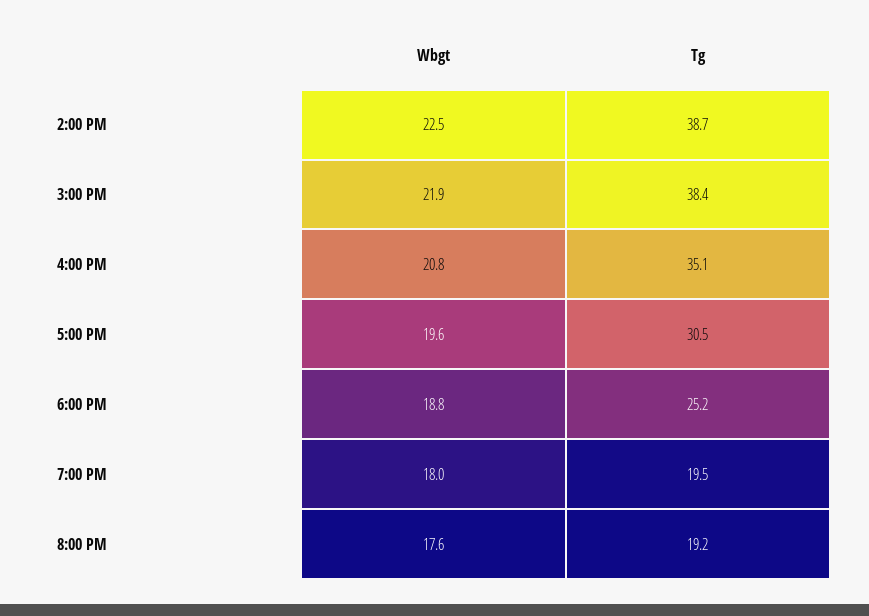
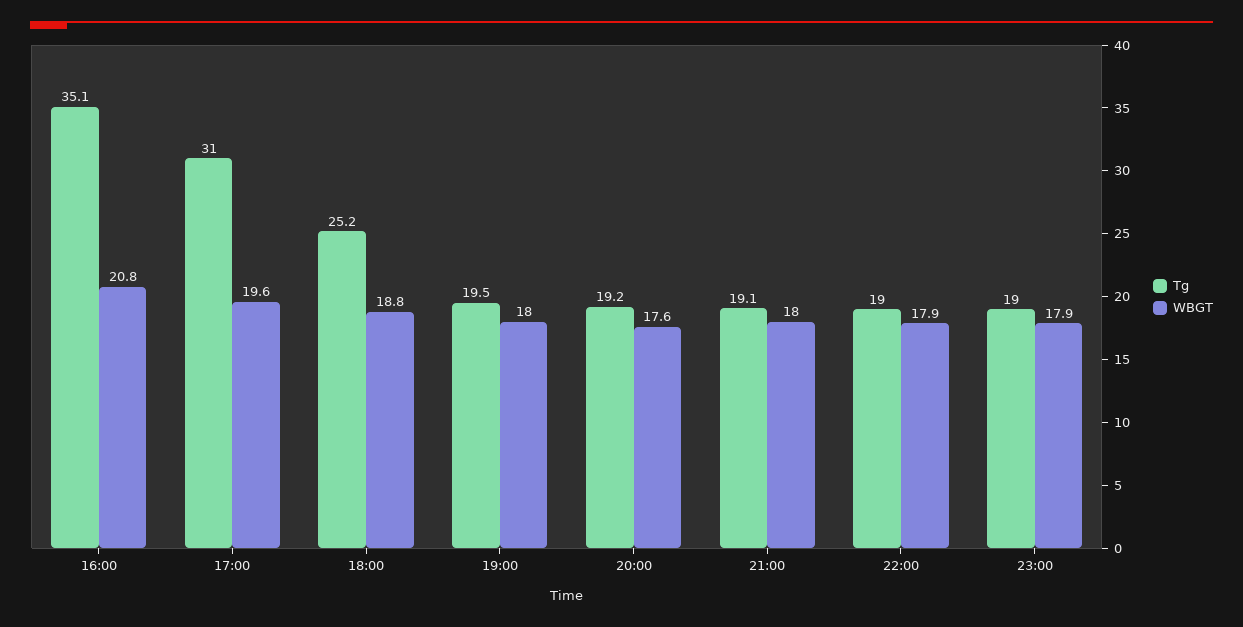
Wbgt, 2:00 PM: 22.5 -> none
Tg, 2:00 PM: 38.7 -> none
Wbgt, 3:00 PM: 21.9 -> none
Tg, 3:00 PM: 38.4 -> none
Tg, 5:00 PM: 30.5 -> 31
Tg, 21:00: none -> 19.1
Wbgt, 21:00: none -> 18
Tg, 22:00: none -> 19
Wbgt, 22:00: none -> 17.9
Tg, 23:00: none -> 19
Wbgt, 23:00: none -> 17.9

